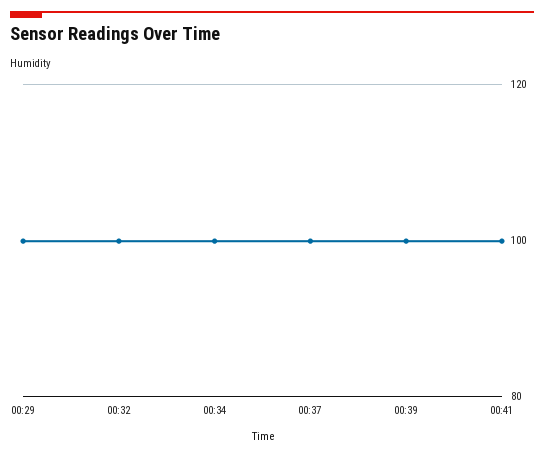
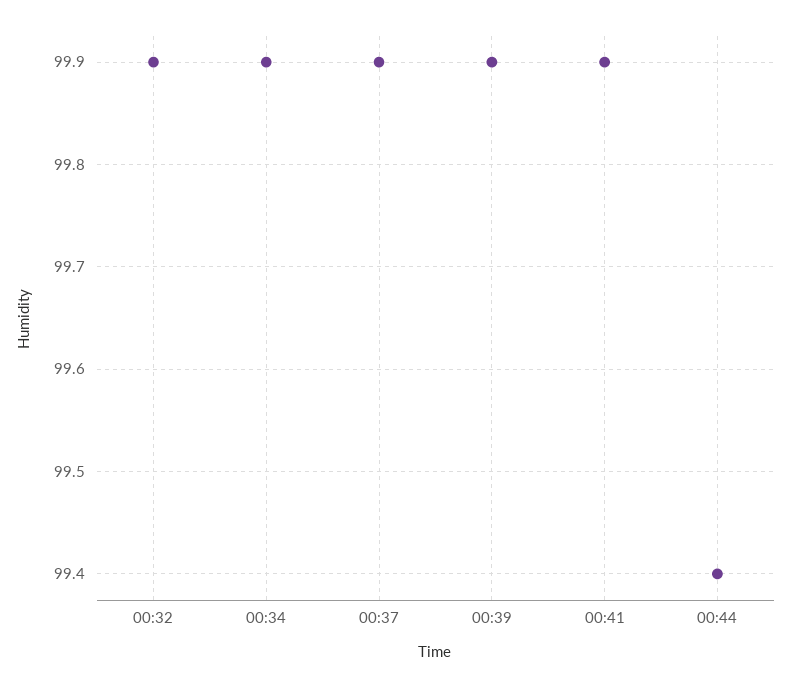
00:29: 100 -> none
00:44: none -> 99.4

